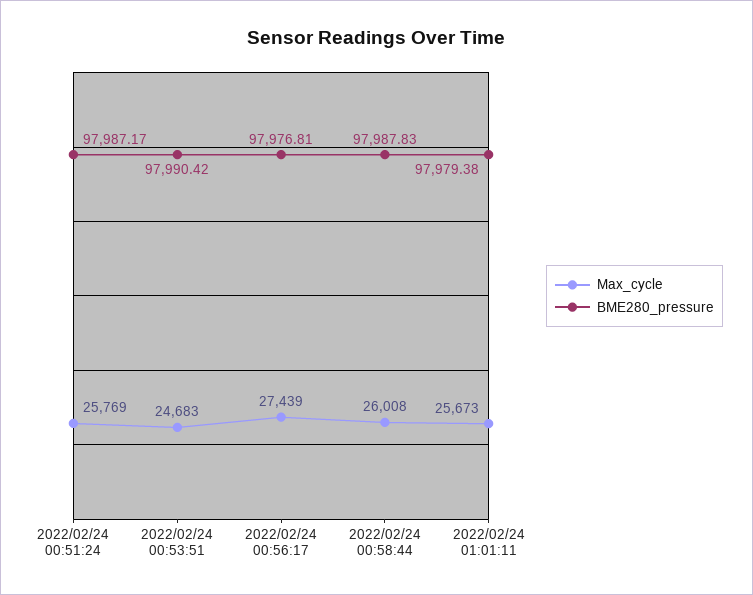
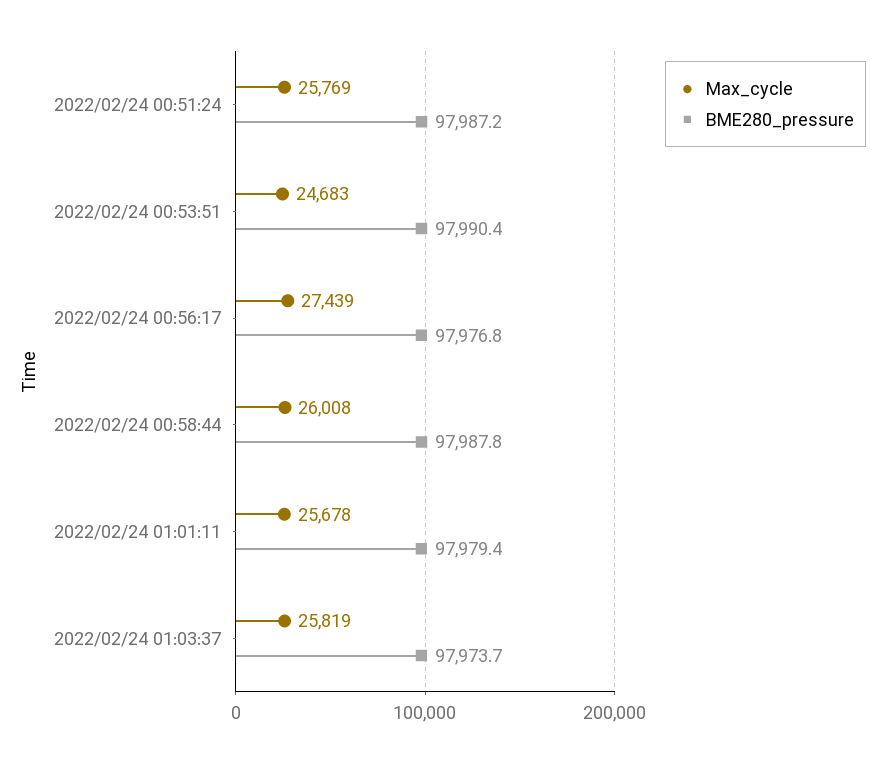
Max_cycle, 2022/02/24 01:01:11: 25673 -> 25678
Max_cycle, 2022/02/24 01:03:37: none -> 25819
BME280_pressure, 2022/02/24 01:03:37: none -> 97973.7

